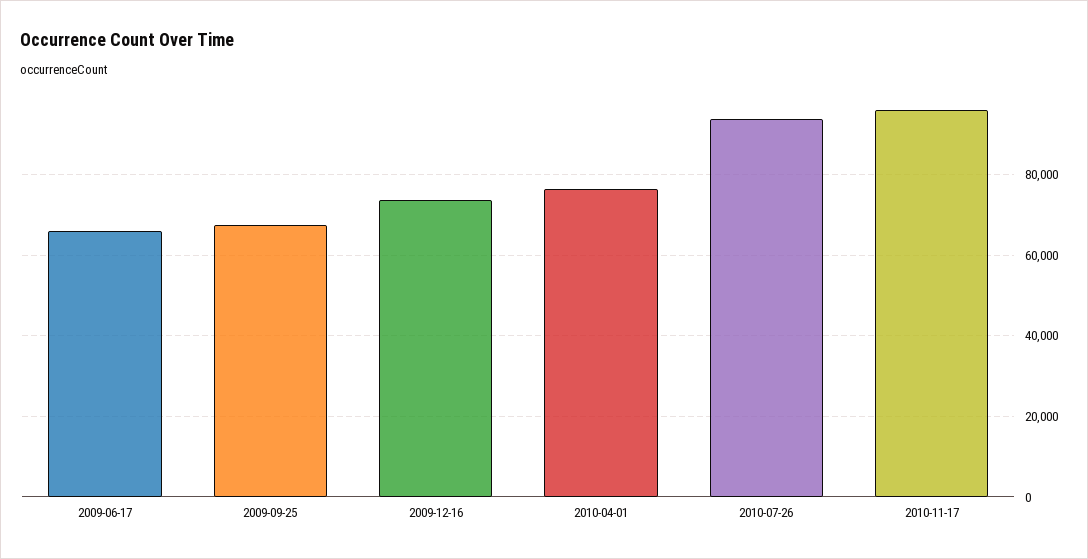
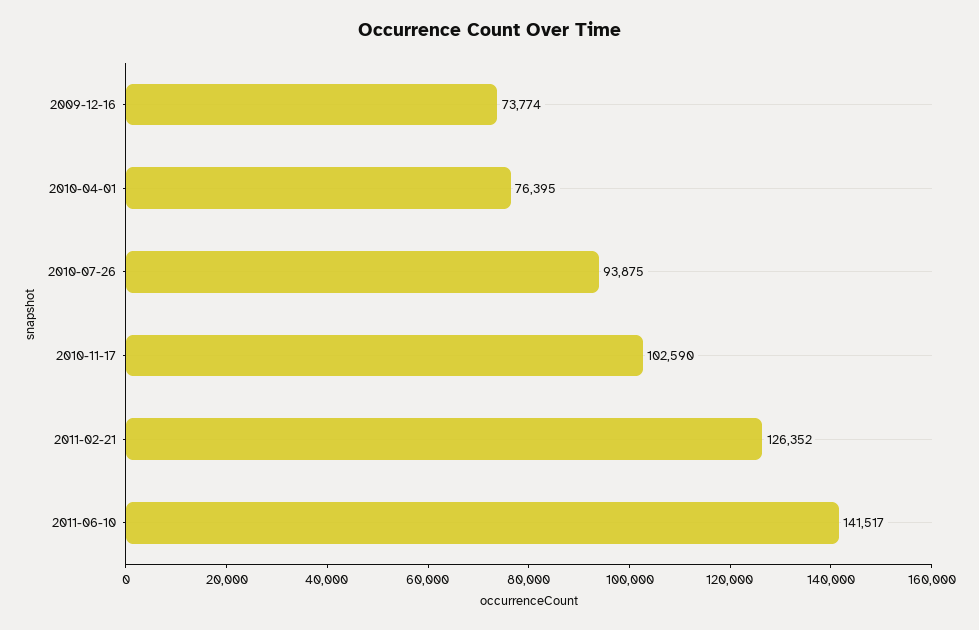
2009-06-17: 66000 -> none
2009-09-25: 68000 -> none
2010-11-17: 96000 -> 102590
2011-02-21: none -> 126352
2011-06-10: none -> 141517

